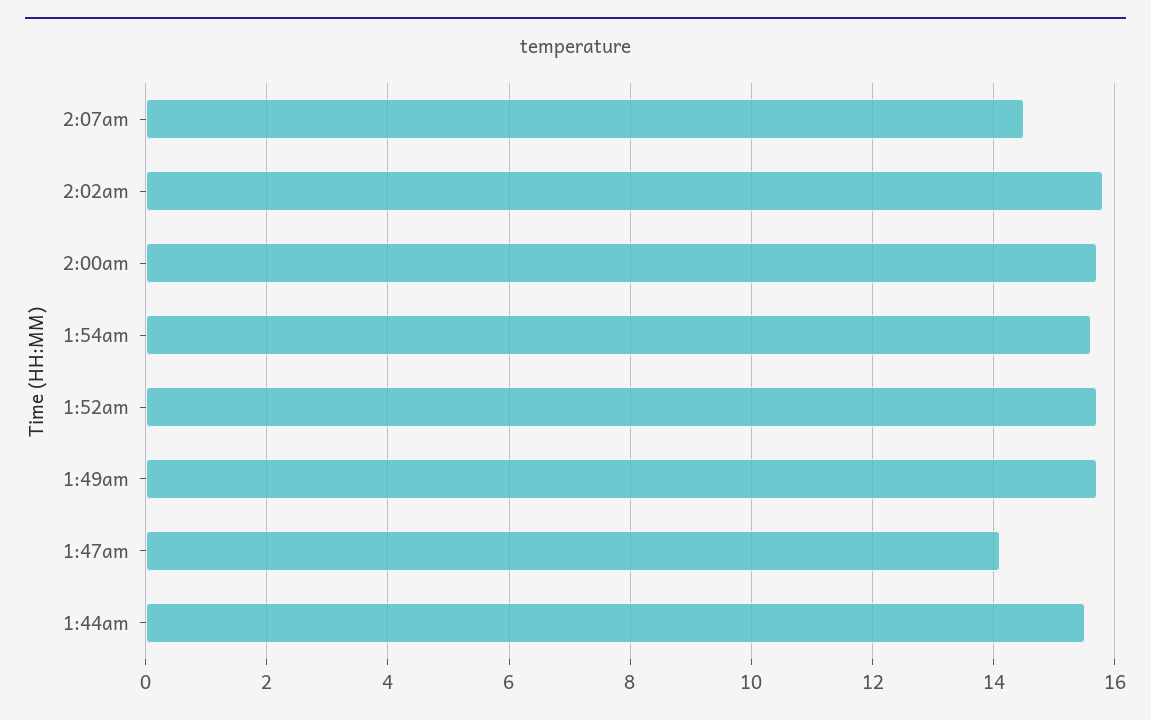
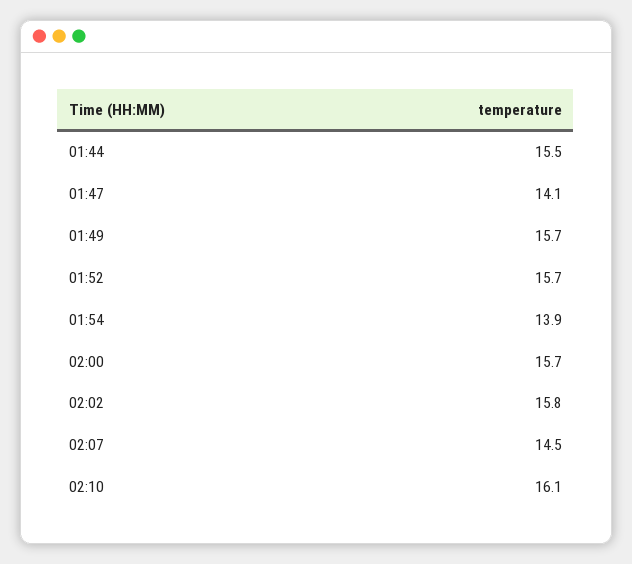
1:54am: 15.5 -> 13.9
02:10: none -> 16.1

